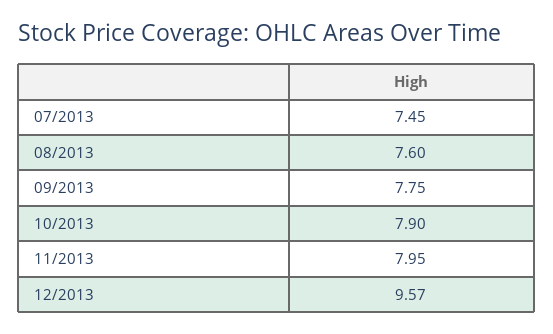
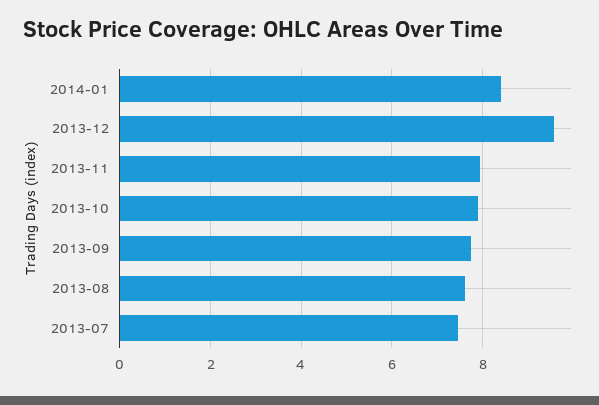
2014-01: none -> 8.4

